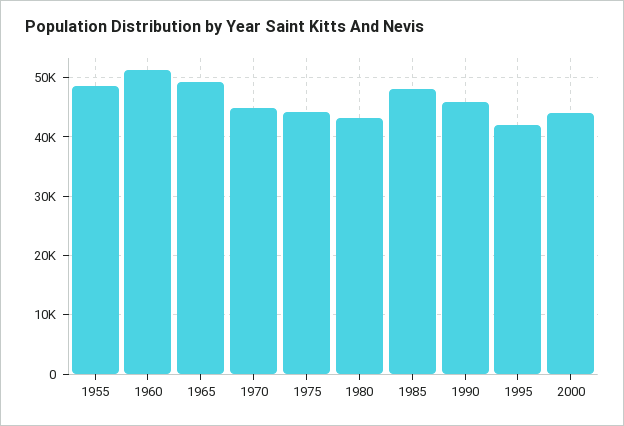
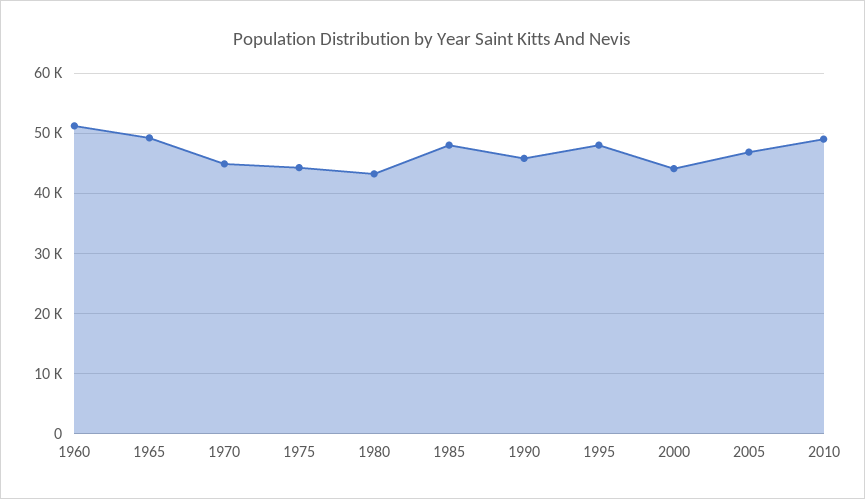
1955: 48000 -> none
1995: 42000 -> 48000
2005: none -> 47000
2010: none -> 49000

